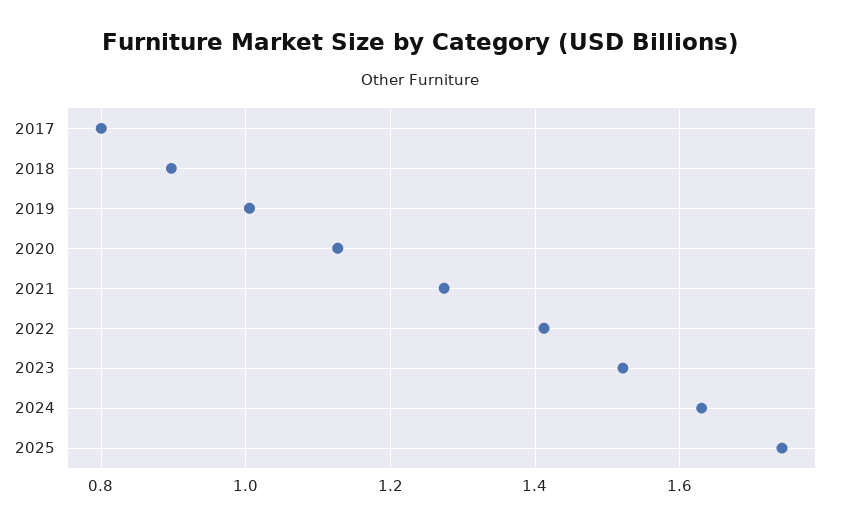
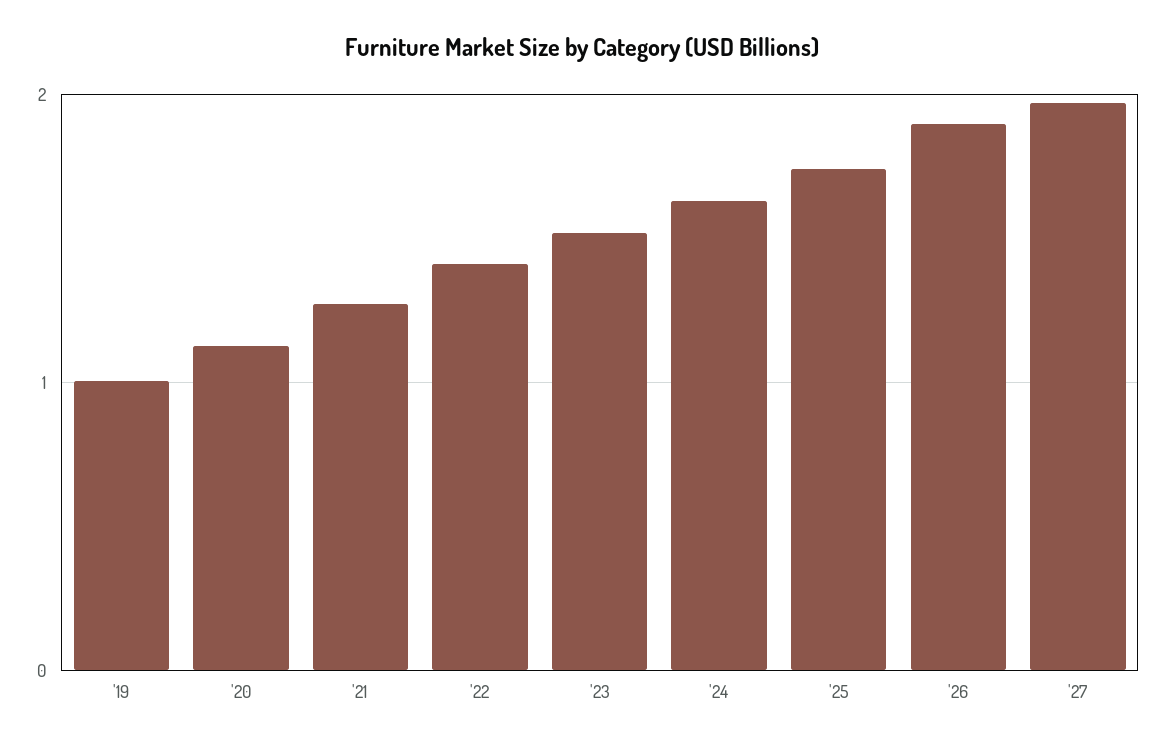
2017: 0.8 -> none
2018: 0.9 -> none
'26: none -> 1.9
'27: none -> 2

